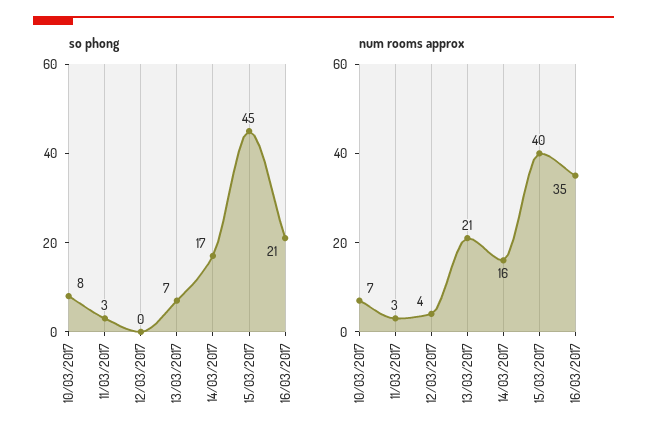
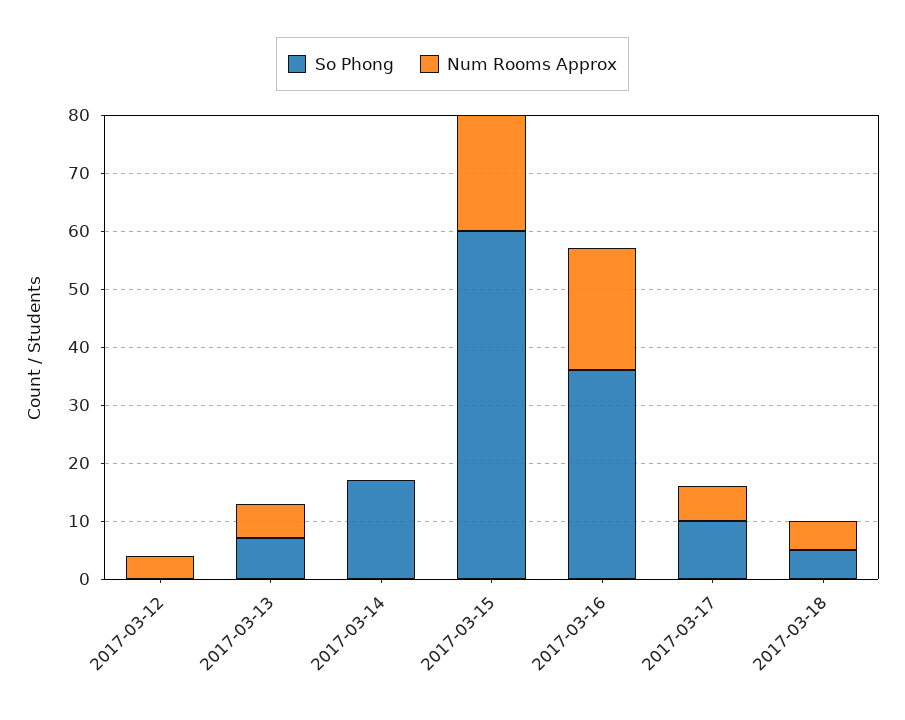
so phong, 10/03/2017: 8 -> none
so phong, 11/03/2017: 3 -> none
so phong, 15/03/2017: 45 -> 60
so phong, 16/03/2017: 21 -> 35
num rooms approx, 10/03/2017: 7 -> none
num rooms approx, 11/03/2017: 3 -> none
num rooms approx, 13/03/2017: 21 -> 5
num rooms approx, 14/03/2017: 16 -> 0
num rooms approx, 15/03/2017: 40 -> 20
num rooms approx, 16/03/2017: 35 -> 20
so phong, 2017-03-17: none -> 10
num rooms approx, 2017-03-17: none -> 5
so phong, 2017-03-18: none -> 5
num rooms approx, 2017-03-18: none -> 5

